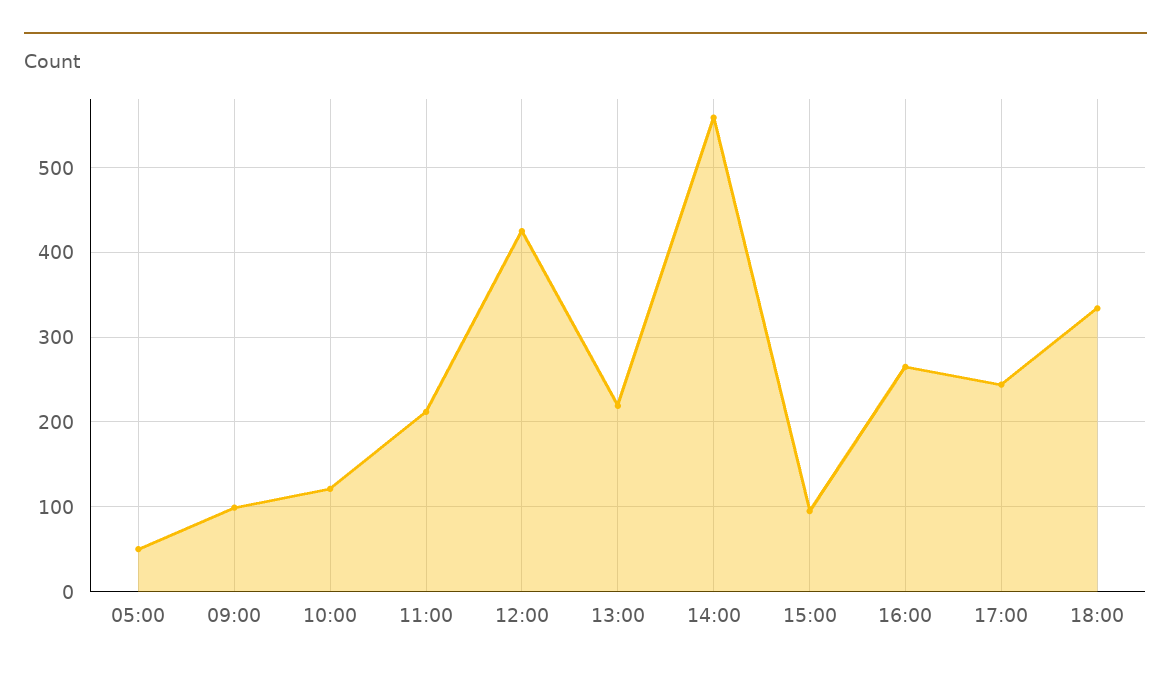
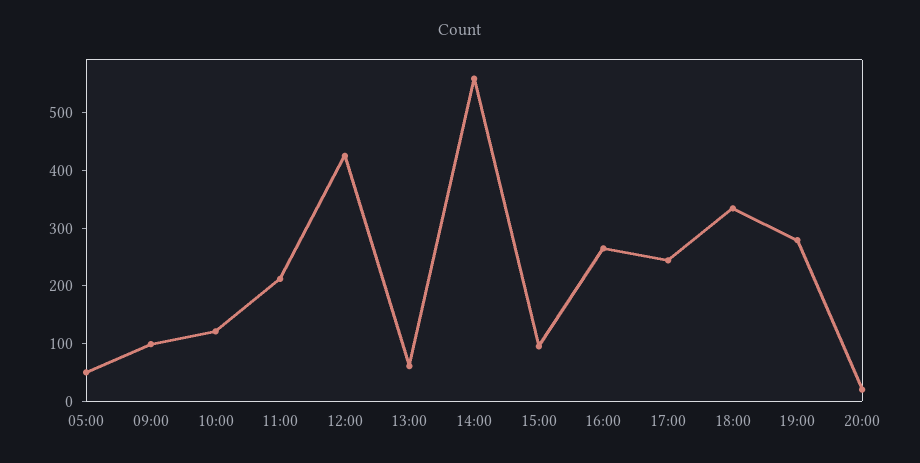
13:00: 220 -> 60
19:00: none -> 280
20:00: none -> 20

